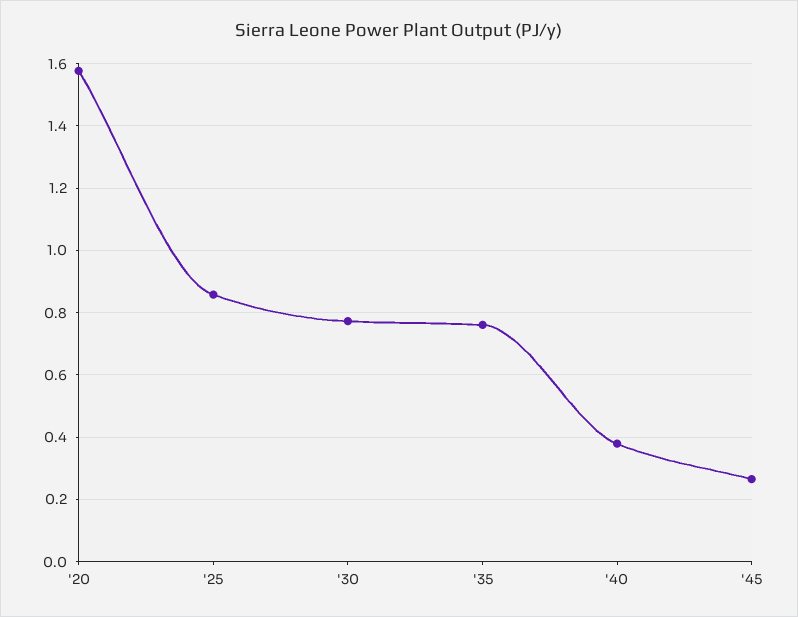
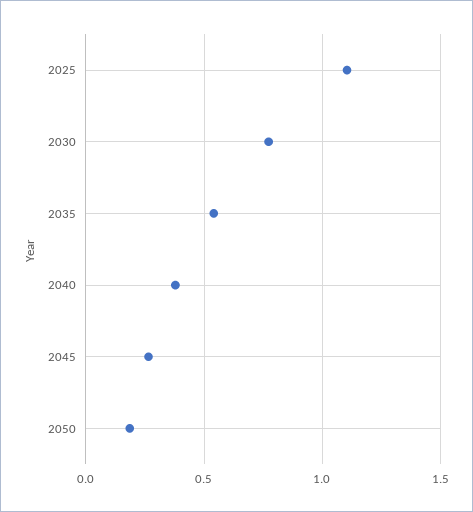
'20: 1.58 -> none
'25: 0.86 -> 1.1
'35: 0.76 -> 0.55
2050: none -> 0.2

